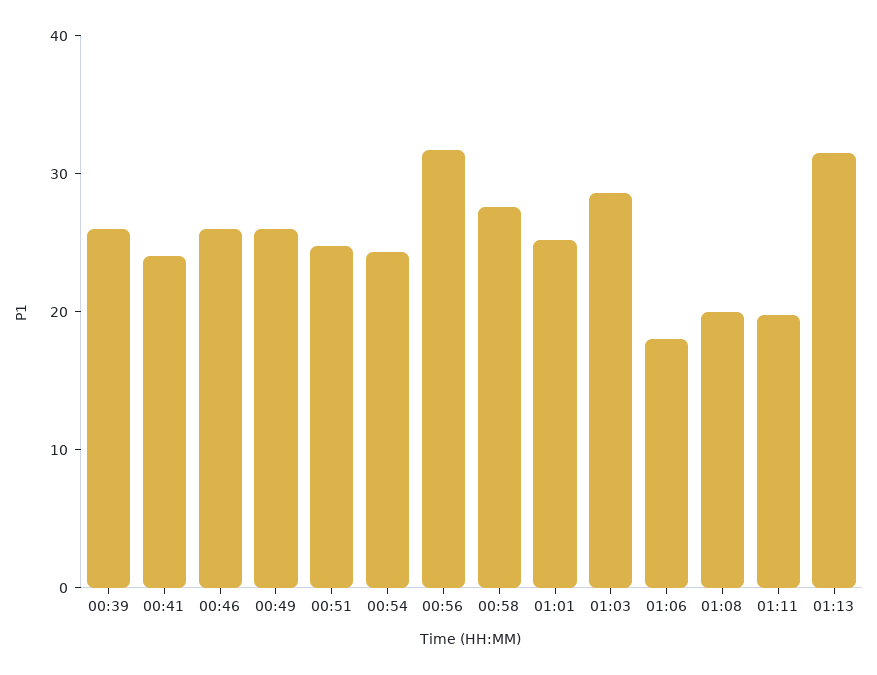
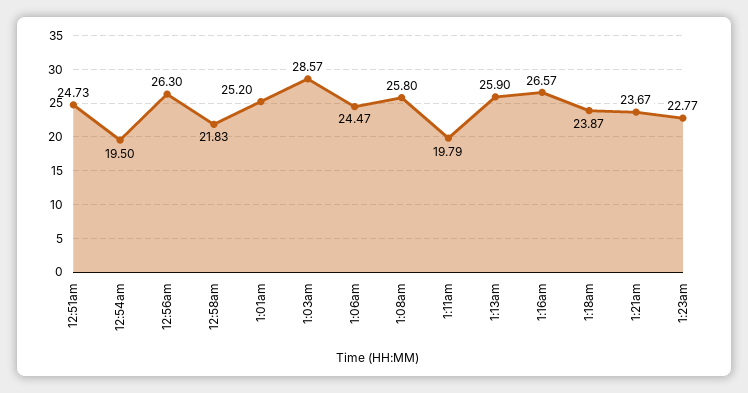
00:39: 26 -> none
00:41: 24 -> none
00:46: 26 -> none
00:49: 26 -> none
00:54: 24 -> 19.5
00:56: 32 -> 26.3
00:58: 28 -> 21.83
01:06: 18 -> 24.47
01:08: 20 -> 25.8
01:13: 32 -> 25.9
1:16am: none -> 26.57
1:18am: none -> 23.87
1:21am: none -> 23.67
1:23am: none -> 22.77

